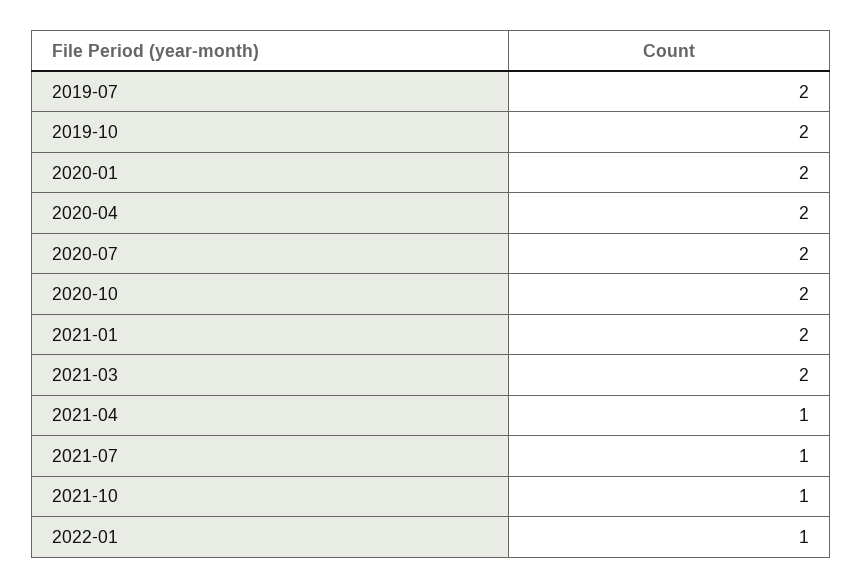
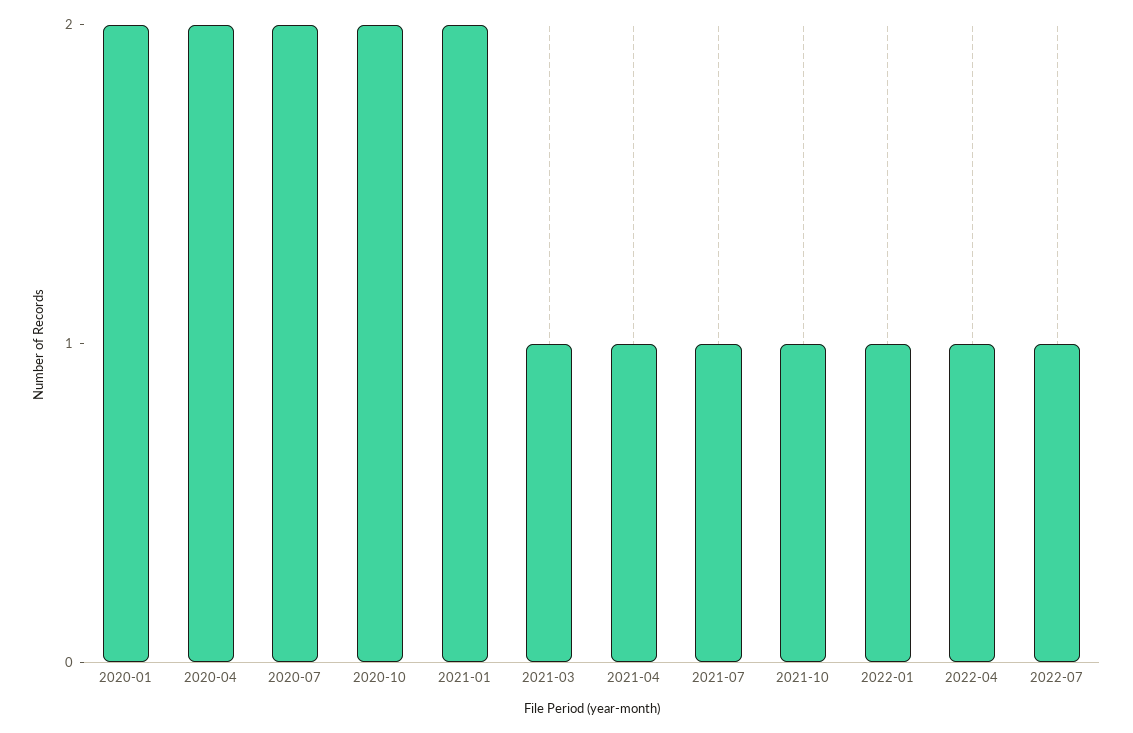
2019-07: 2 -> none
2019-10: 2 -> none
2021-03: 2 -> 1
2022-04: none -> 1
2022-07: none -> 1

